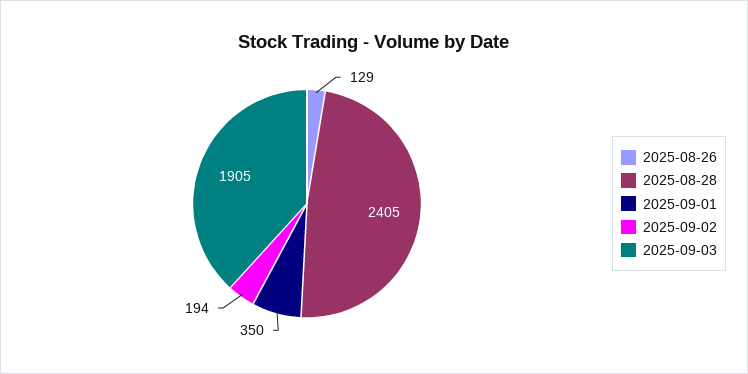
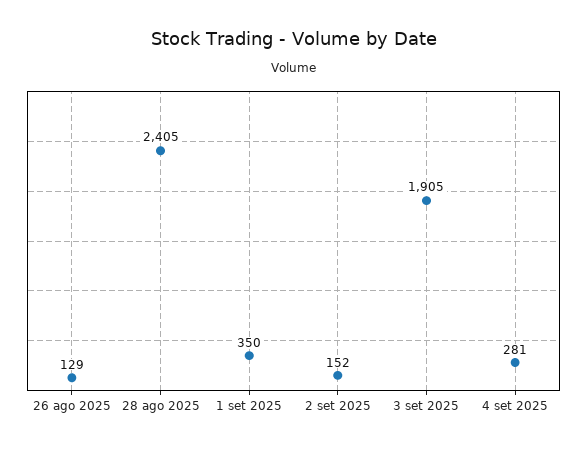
2025-09-02: 194 -> 152
4 set 2025: none -> 281

